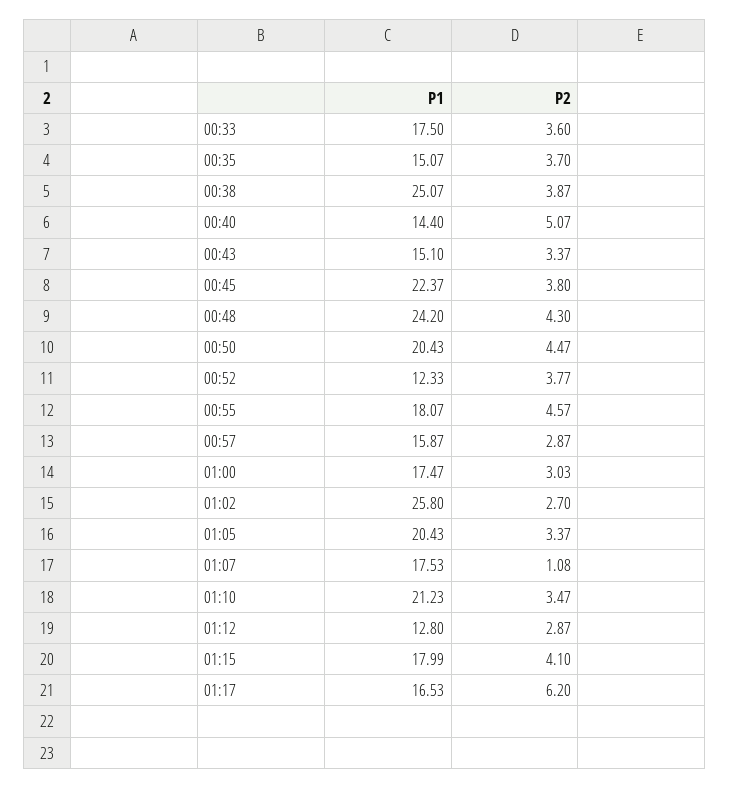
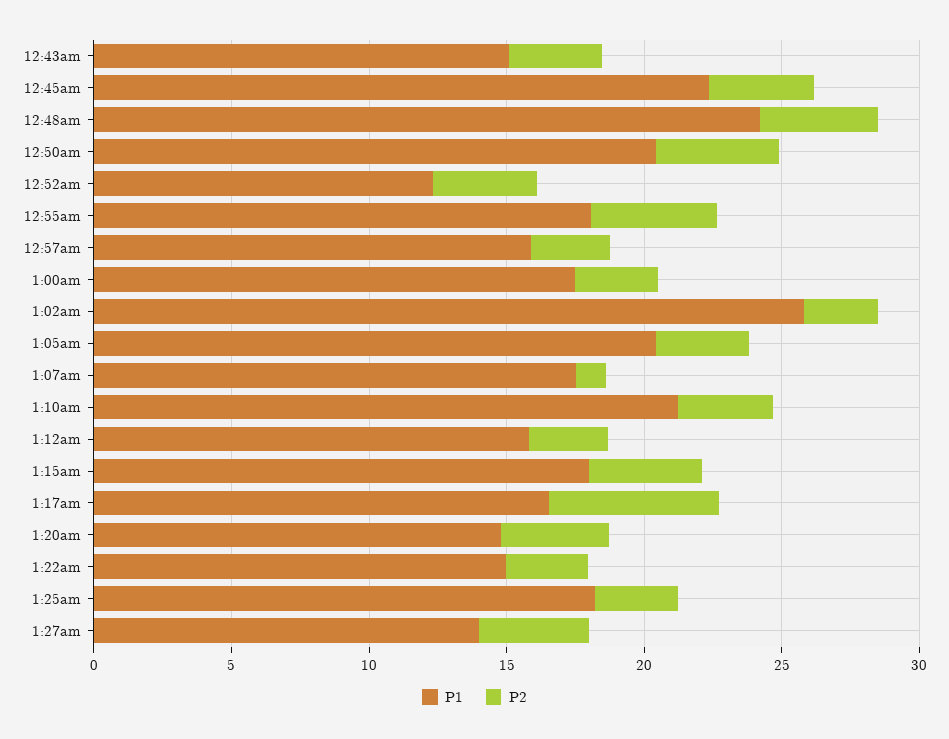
P1, 00:33: 17.5 -> none
P2, 00:33: 3.6 -> none
P1, 00:35: 15.07 -> none
P2, 00:35: 3.7 -> none
P1, 00:38: 25.07 -> none
P2, 00:38: 3.87 -> none
P1, 00:40: 14.4 -> none
P2, 00:40: 5.07 -> none
P1, 01:12: 12.8 -> 16
P1, 1:20am: none -> 15
P2, 1:20am: none -> 4
P1, 1:22am: none -> 15
P2, 1:22am: none -> 3
P1, 1:25am: none -> 18
P2, 1:25am: none -> 3
P1, 1:27am: none -> 14
P2, 1:27am: none -> 4

